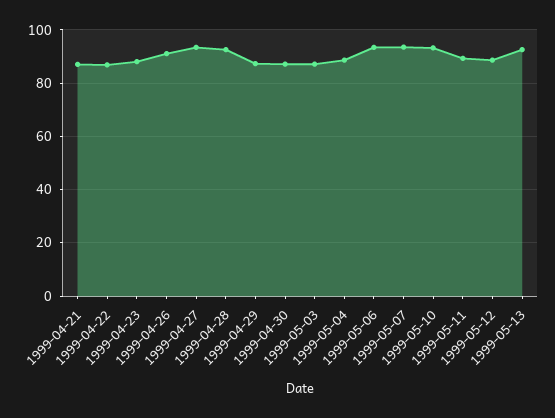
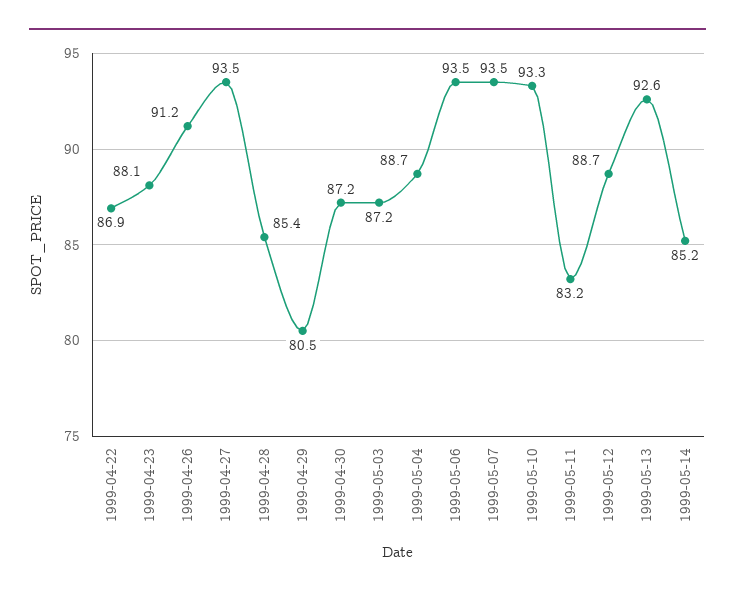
1999-04-21: 87.5 -> none
1999-04-28: 92.5 -> 85.4
1999-04-29: 87.5 -> 80.5
1999-05-11: 90 -> 83.2
1999-05-14: none -> 85.2

